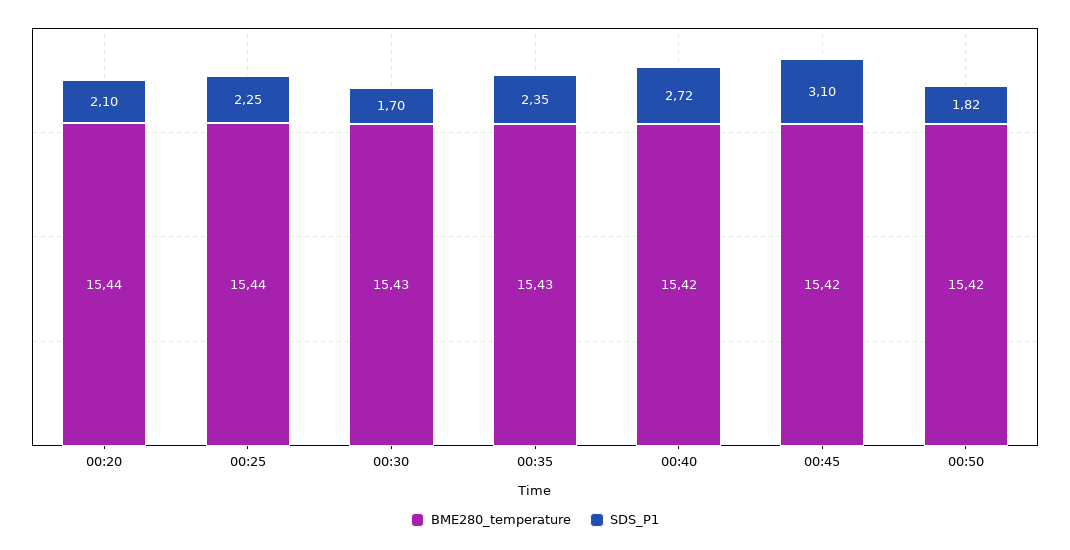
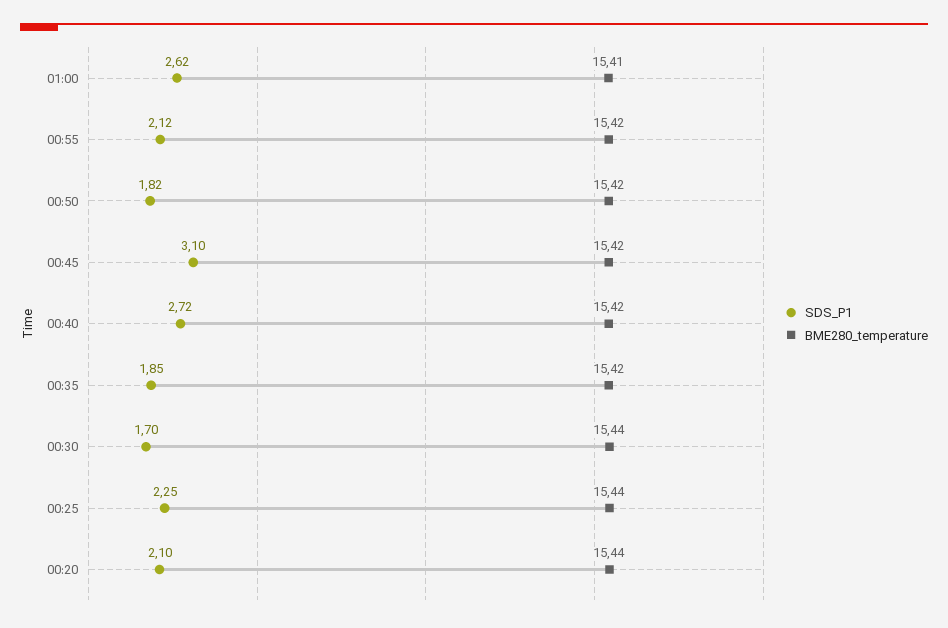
BME280_temperature, 00:30: 15.43 -> 15.44
BME280_temperature, 00:35: 15.43 -> 15.42
SDS_P1, 00:35: 2.35 -> 1.85
SDS_P1, 01:00: none -> 2.62
BME280_temperature, 01:00: none -> 15.41
SDS_P1, 00:55: none -> 2.12
BME280_temperature, 00:55: none -> 15.42

